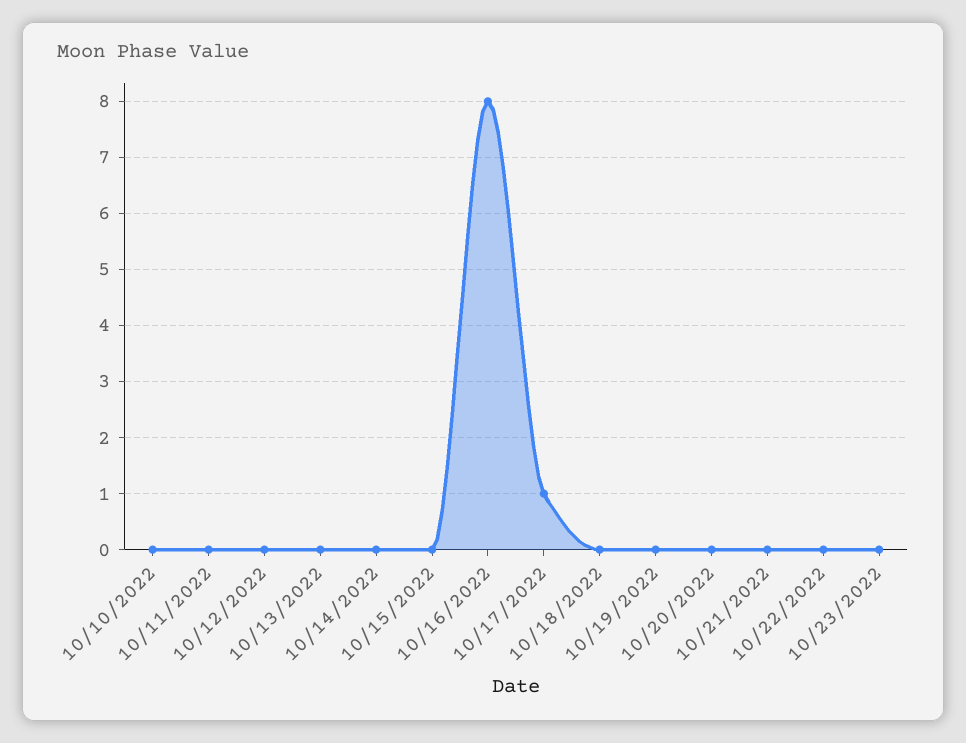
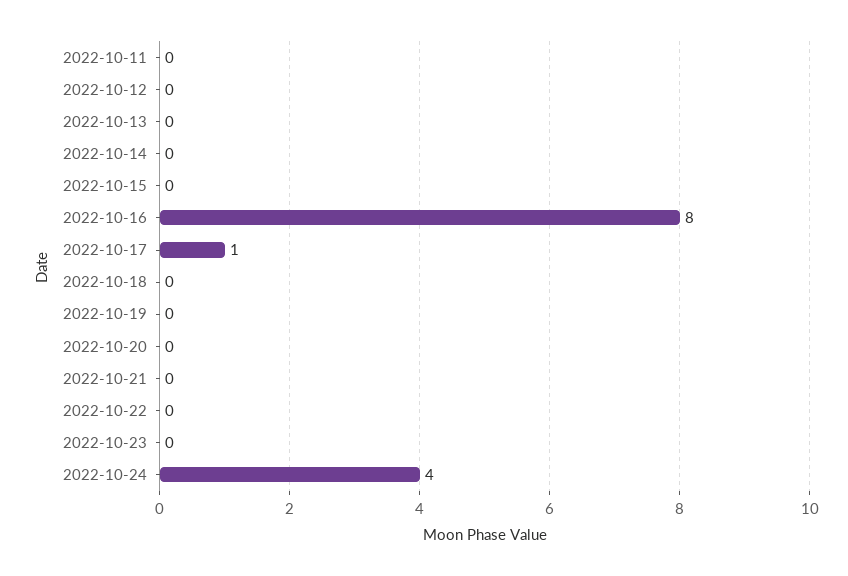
10/10/2022: 0 -> none
2022-10-24: none -> 4

